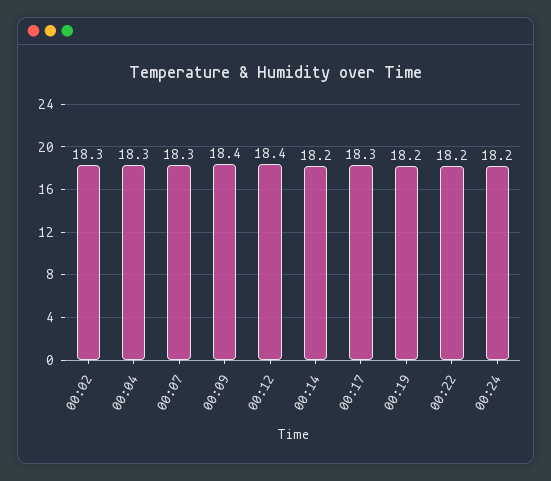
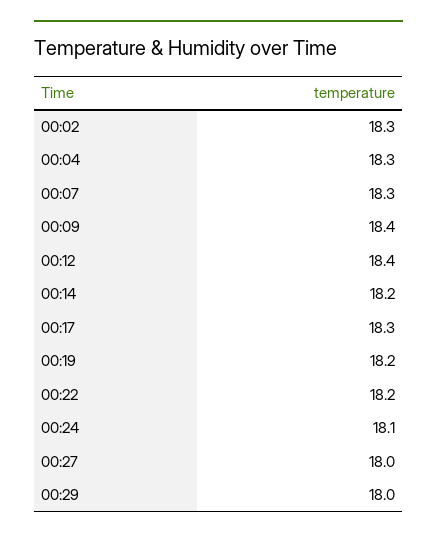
00:24: 18.2 -> 18.1
00:27: none -> 18
00:29: none -> 18

